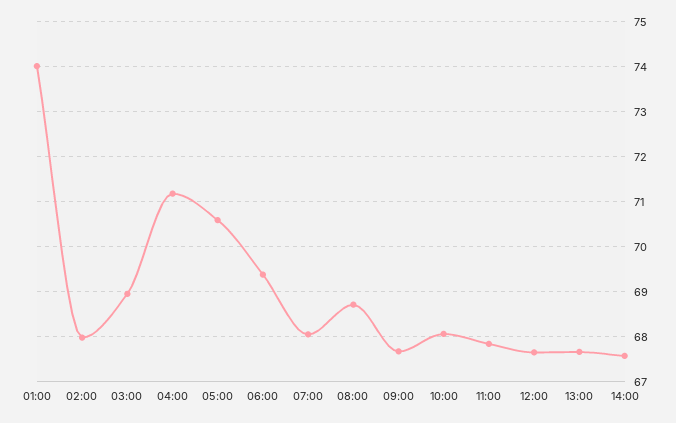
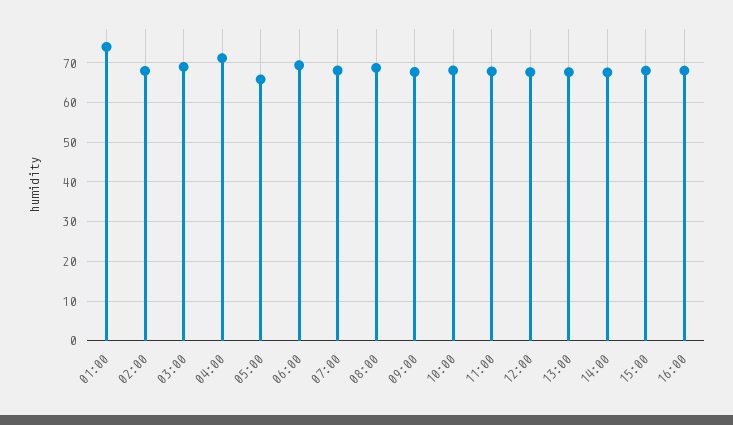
05:00: 70.6 -> 66
15:00: none -> 68
16:00: none -> 68

